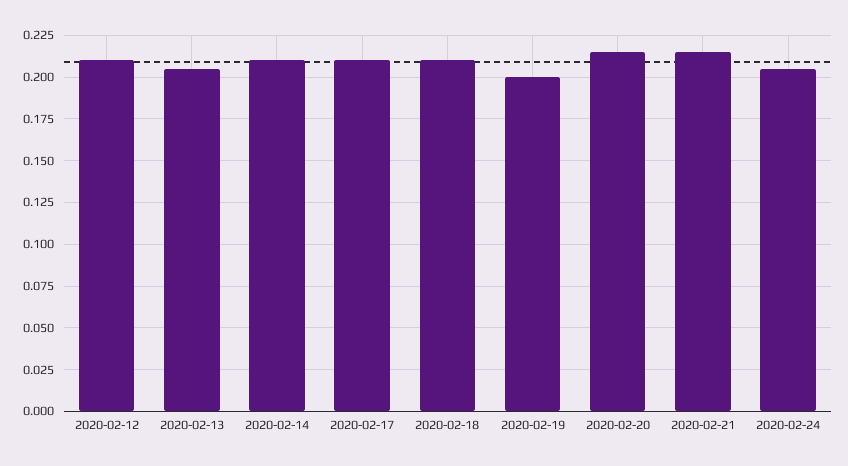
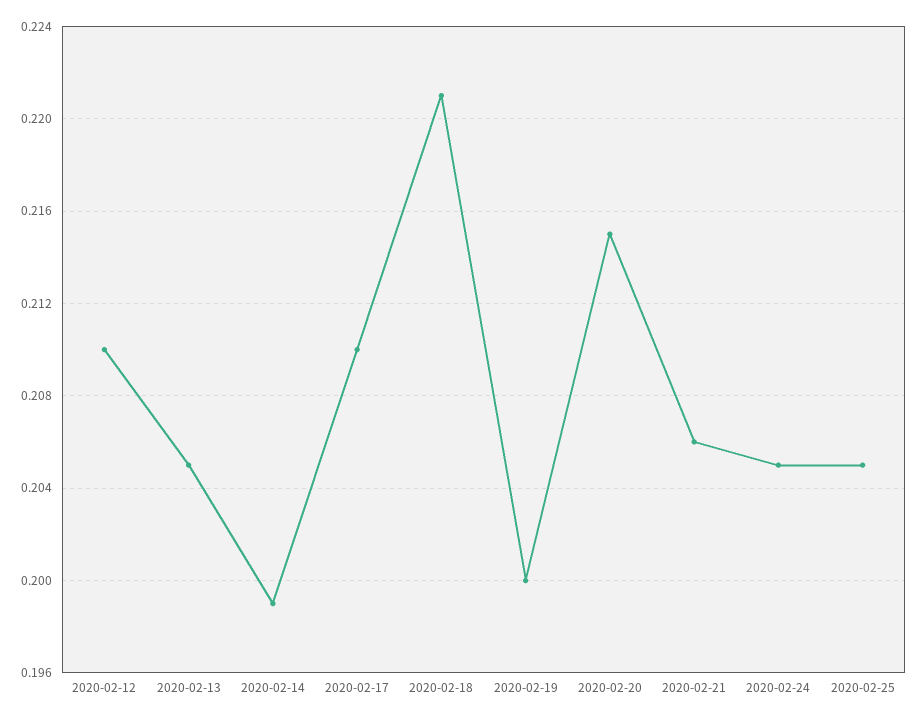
2020-02-14: 0.21 -> 0.199
2020-02-18: 0.21 -> 0.221
2020-02-21: 0.215 -> 0.206
2020-02-25: none -> 0.205

